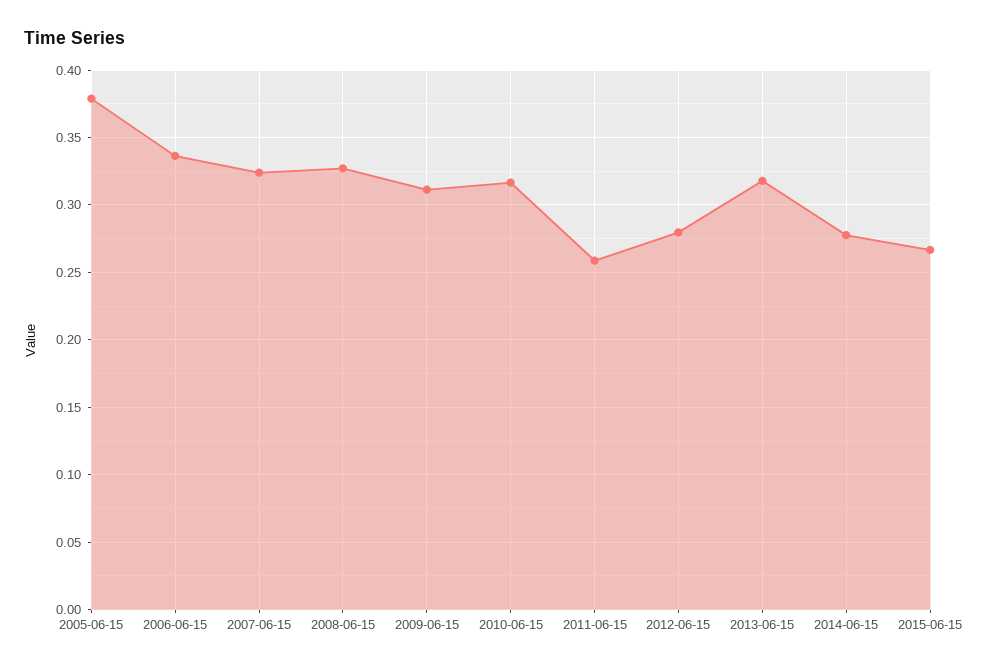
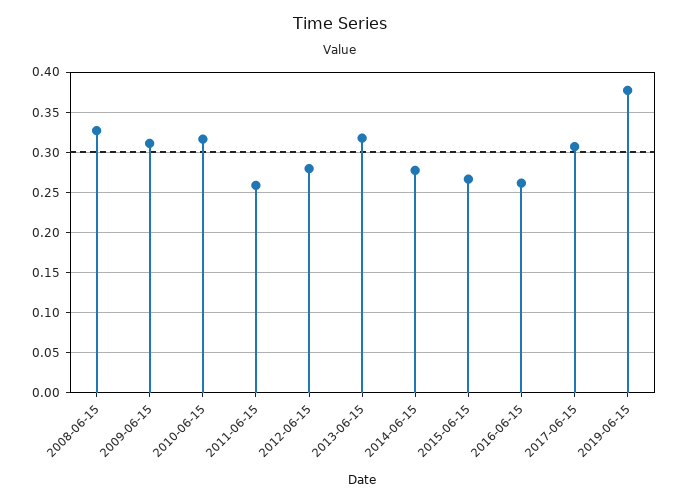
2005-06-15: 0.38 -> none
2006-06-15: 0.335 -> none
2007-06-15: 0.325 -> none
2016-06-15: none -> 0.26
2017-06-15: none -> 0.31
2019-06-15: none -> 0.38

